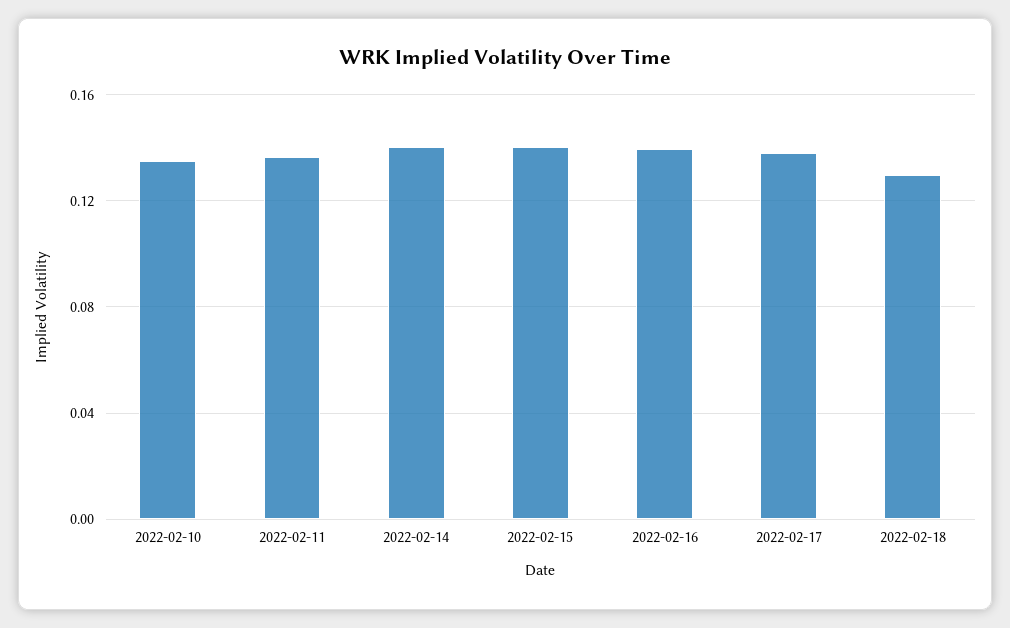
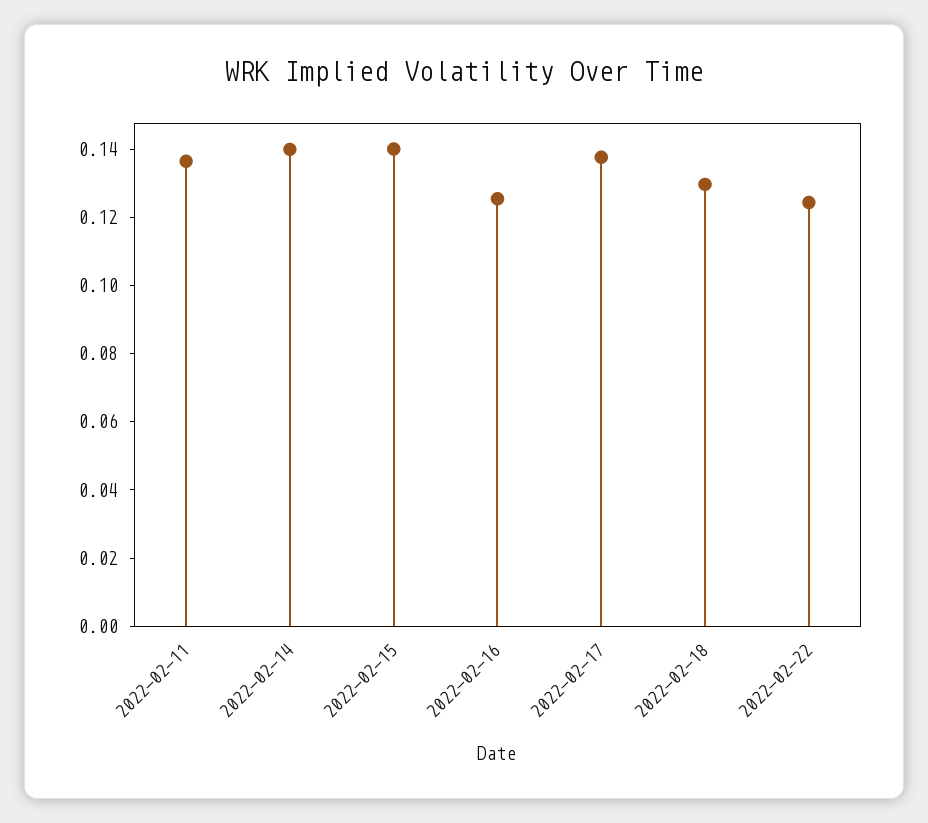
2022-02-10: 0.135 -> none
2022-02-16: 0.14 -> 0.125
2022-02-22: none -> 0.125

